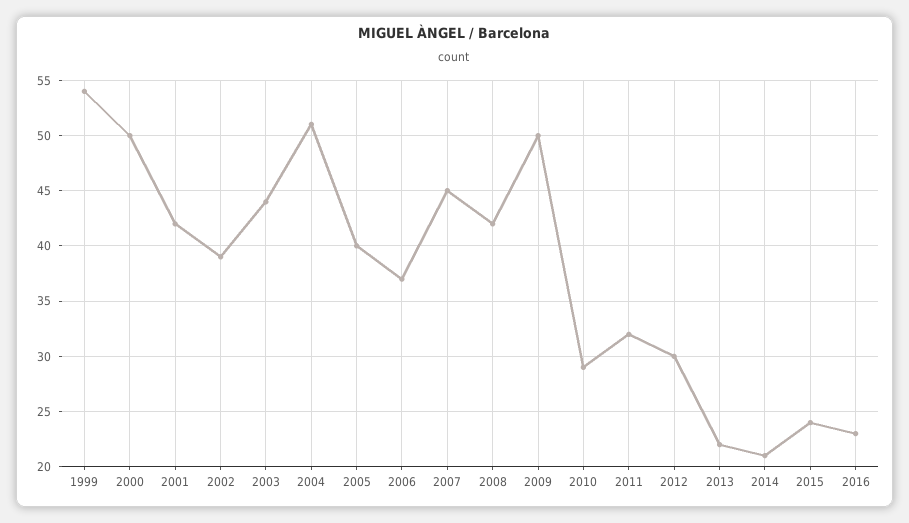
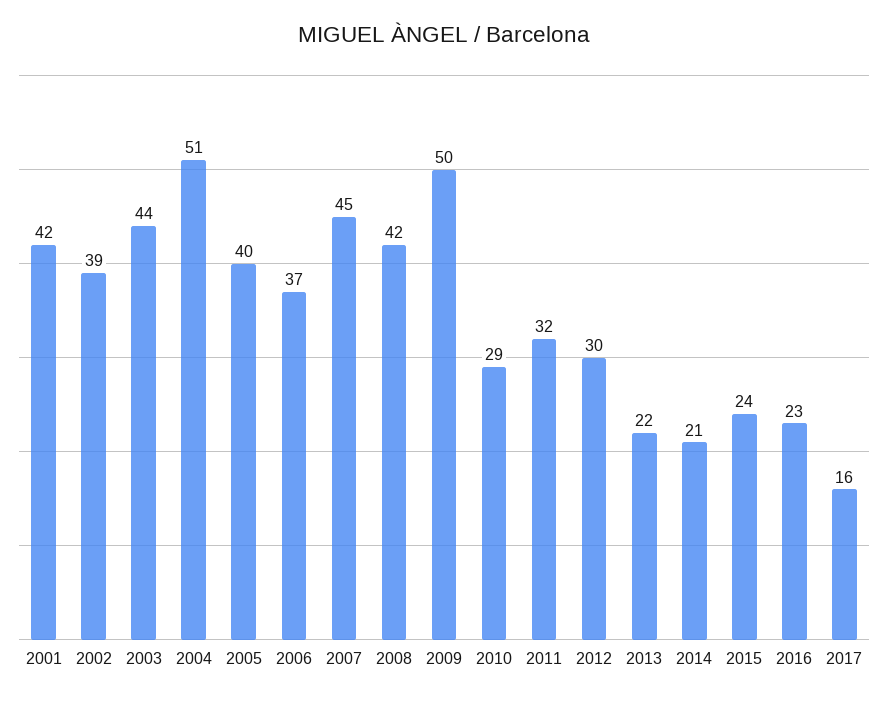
1999: 54 -> none
2000: 50 -> none
2017: none -> 16

